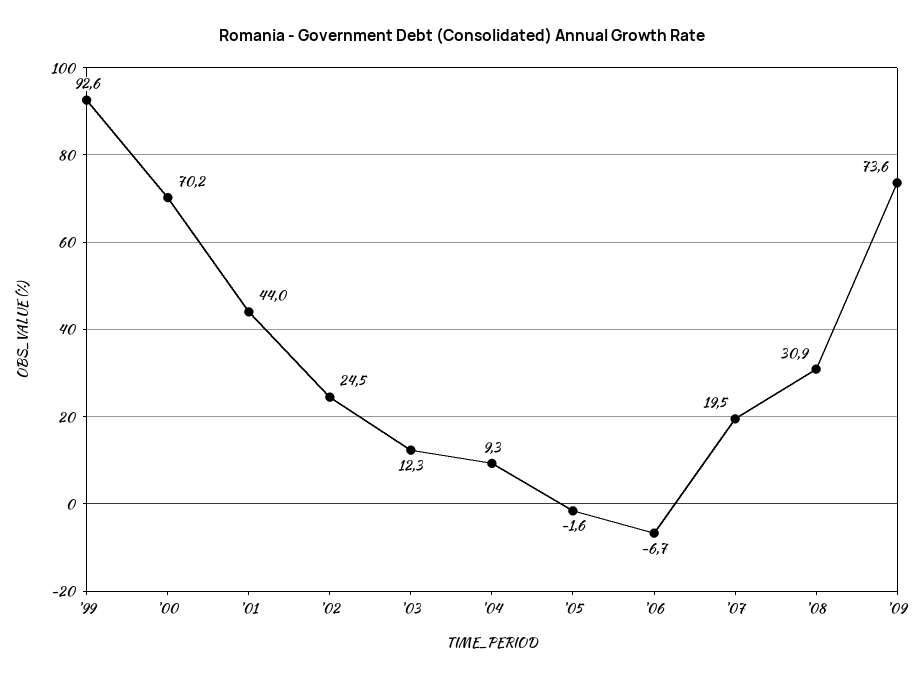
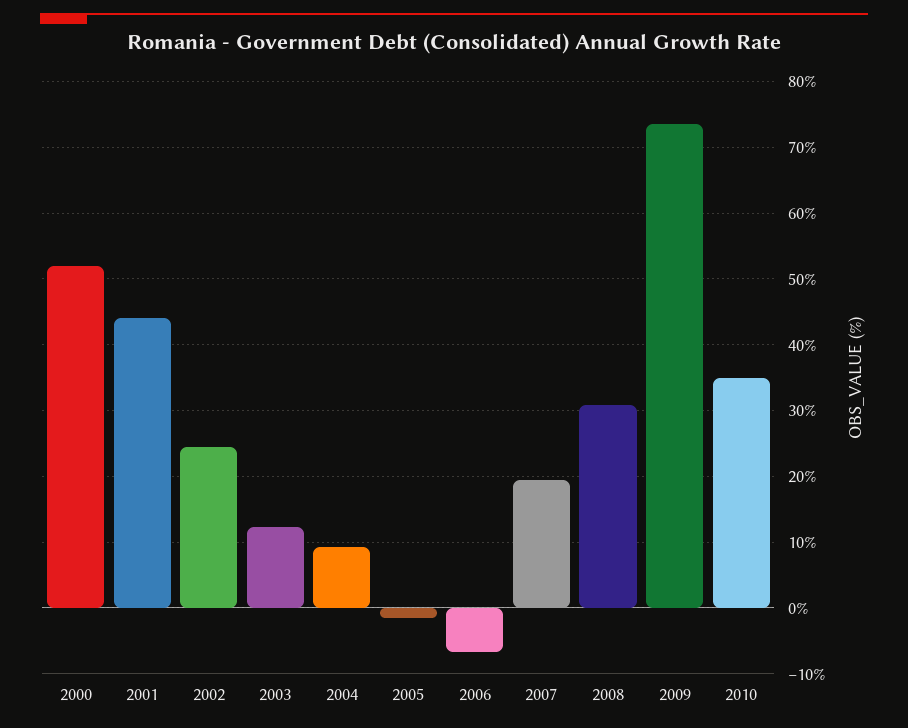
'99: 92.6 -> none
'00: 70.2 -> 52
2010: none -> 35

